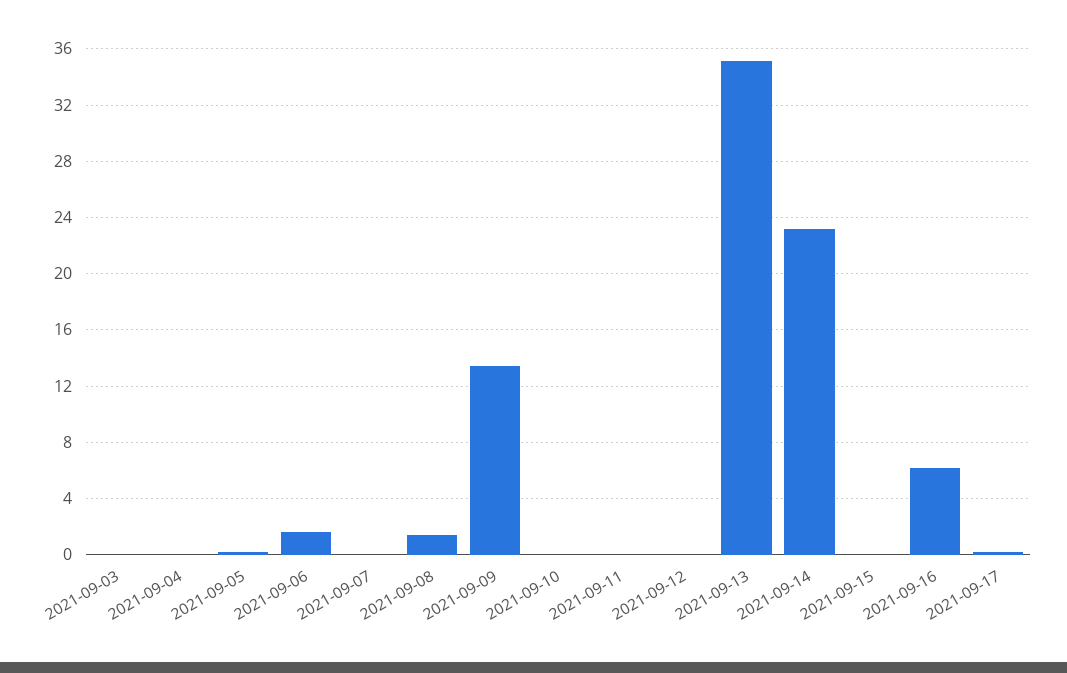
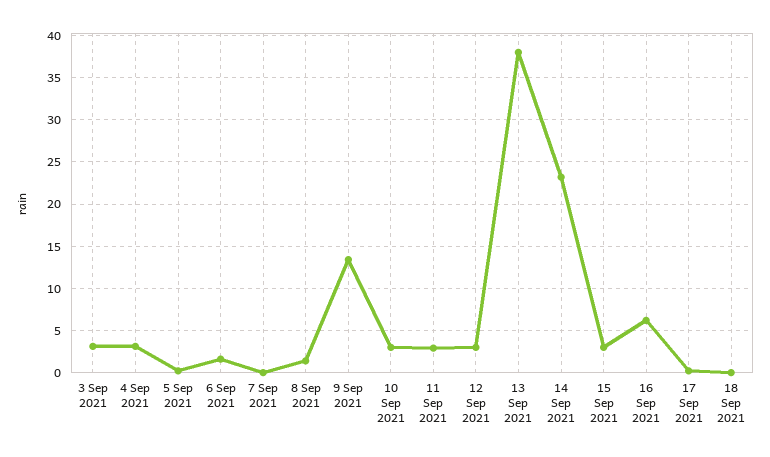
2021-09-03: 0 -> 3
2021-09-04: 0 -> 3
2021-09-10: 0 -> 3
2021-09-11: 0 -> 3
2021-09-12: 0 -> 3
2021-09-13: 35 -> 38
2021-09-15: 0 -> 3
18 Sep 2021: none -> 0

